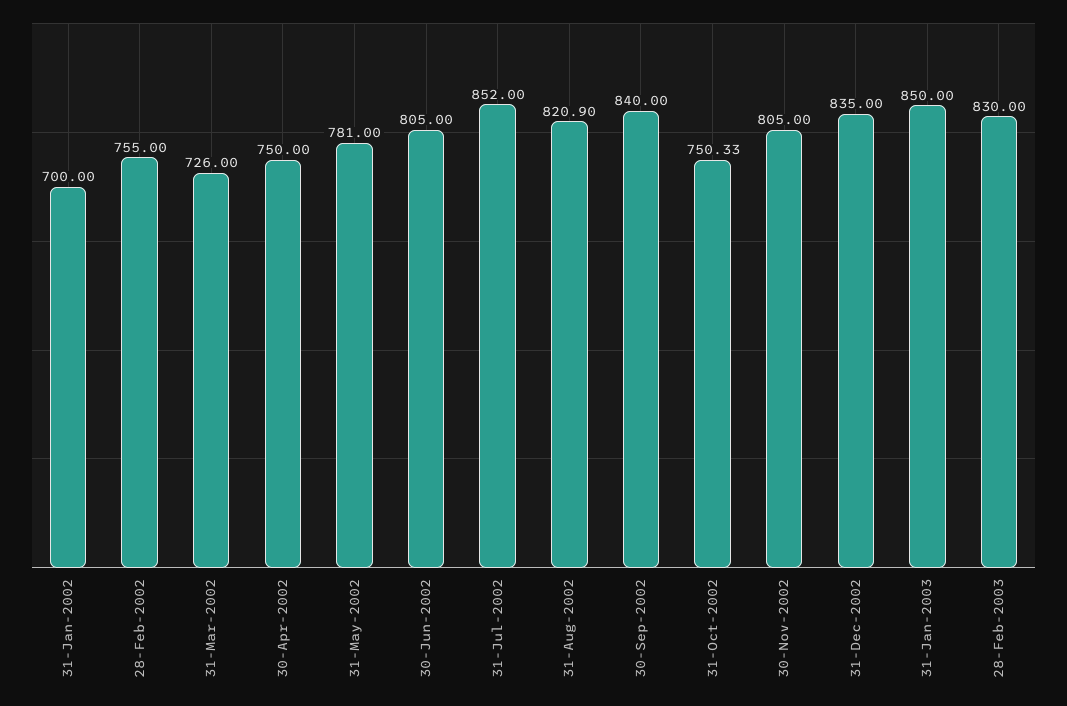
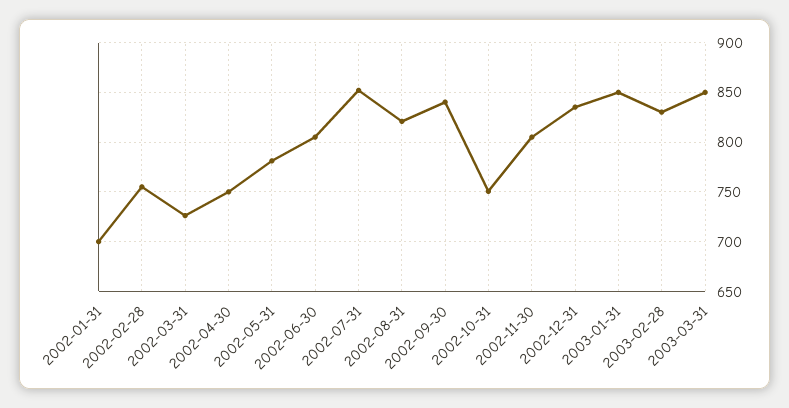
2003-03-31: none -> 850

